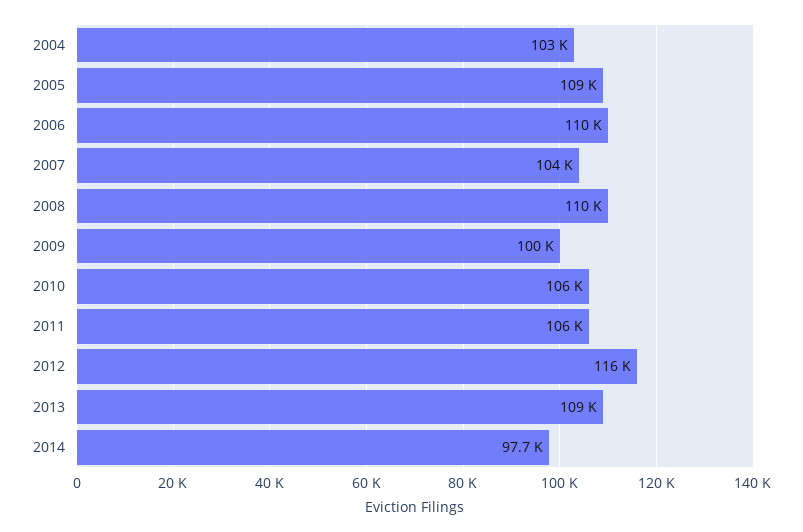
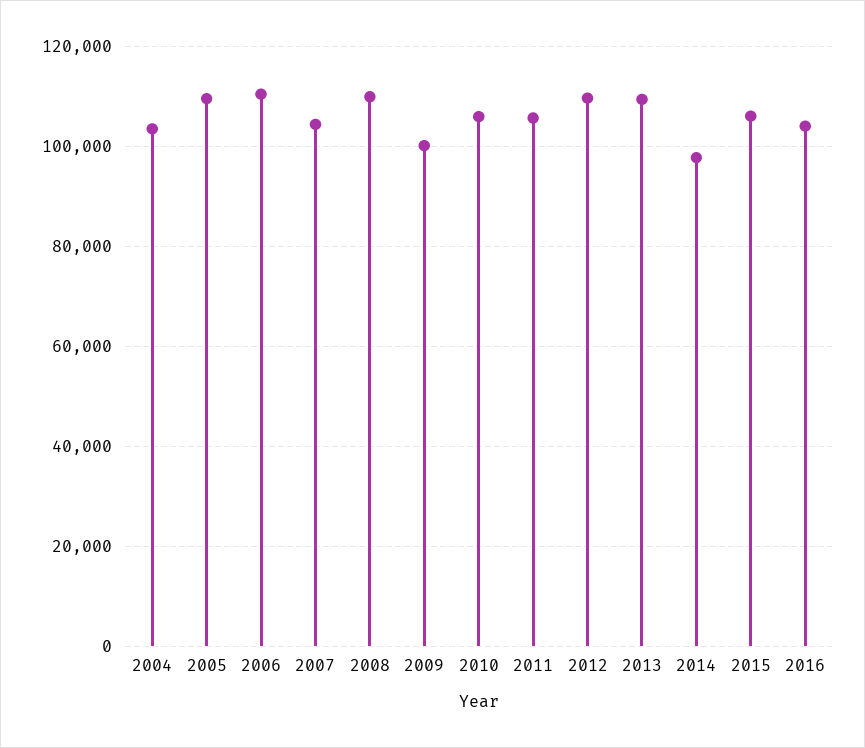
2012: 116000 -> 110000
2015: none -> 106000
2016: none -> 104000

